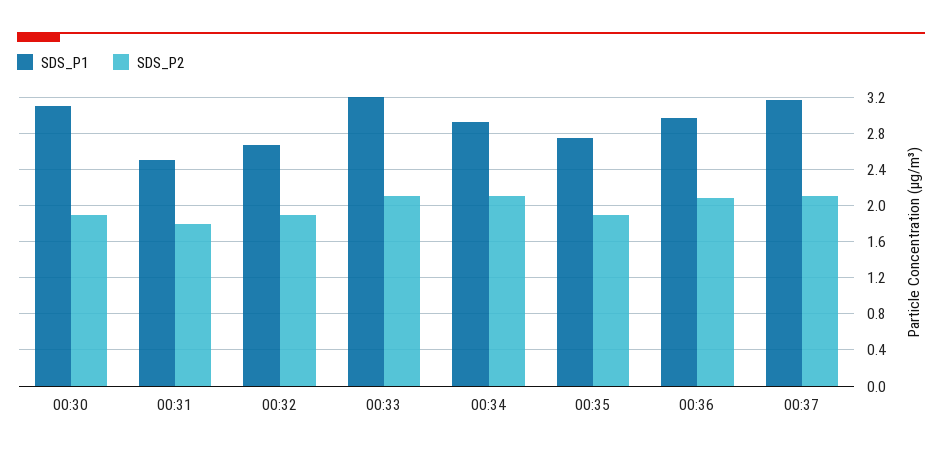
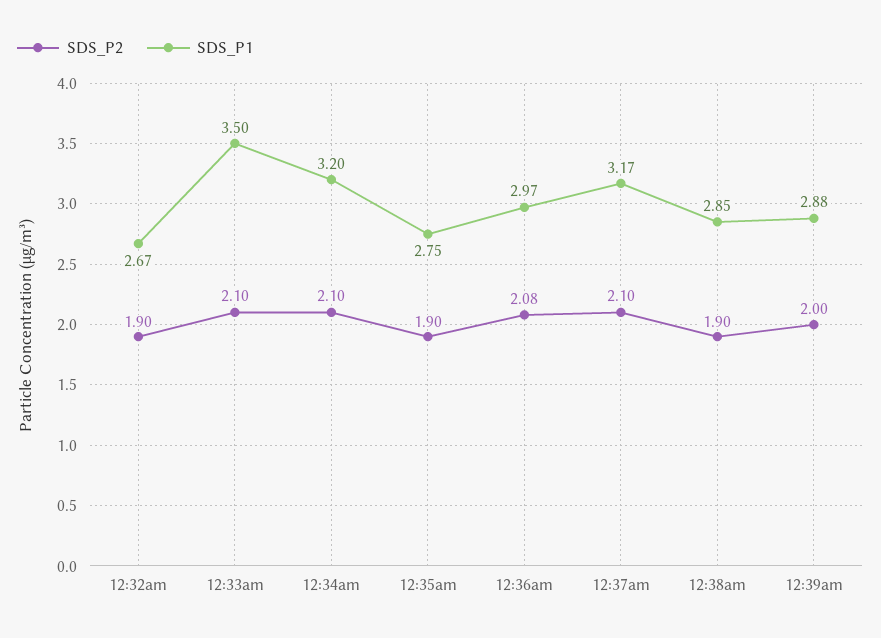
SDS_P1, 00:30: 3.1 -> none
SDS_P2, 00:30: 1.9 -> none
SDS_P1, 00:31: 2.5 -> none
SDS_P2, 00:31: 1.8 -> none
SDS_P1, 00:33: 3.2 -> 3.5
SDS_P1, 00:34: 2.9 -> 3.2
SDS_P2, 12:38am: none -> 1.9
SDS_P1, 12:38am: none -> 2.85
SDS_P2, 12:39am: none -> 2
SDS_P1, 12:39am: none -> 2.88

